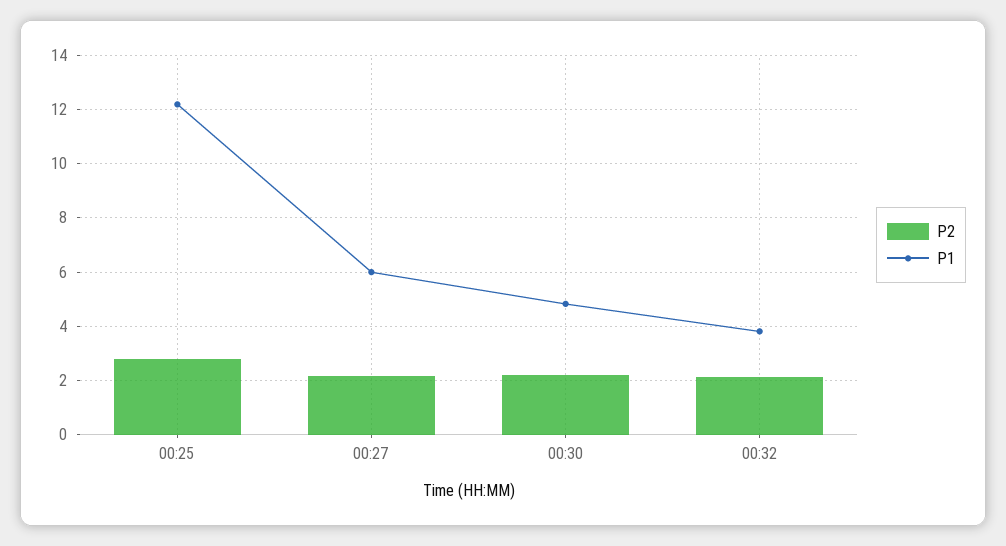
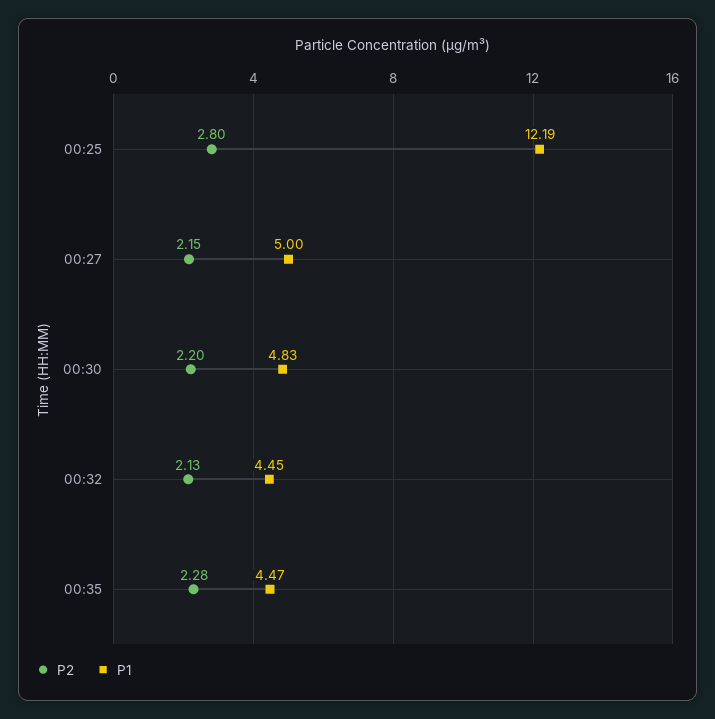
P1, 00:27: 6 -> 5
P1, 00:32: 3.75 -> 4.45
P2, 00:35: none -> 2.28
P1, 00:35: none -> 4.47

